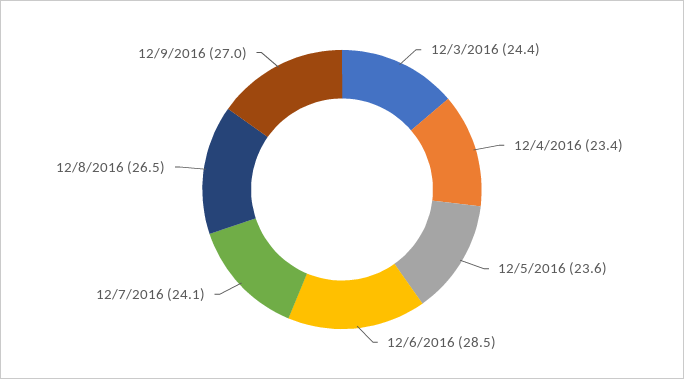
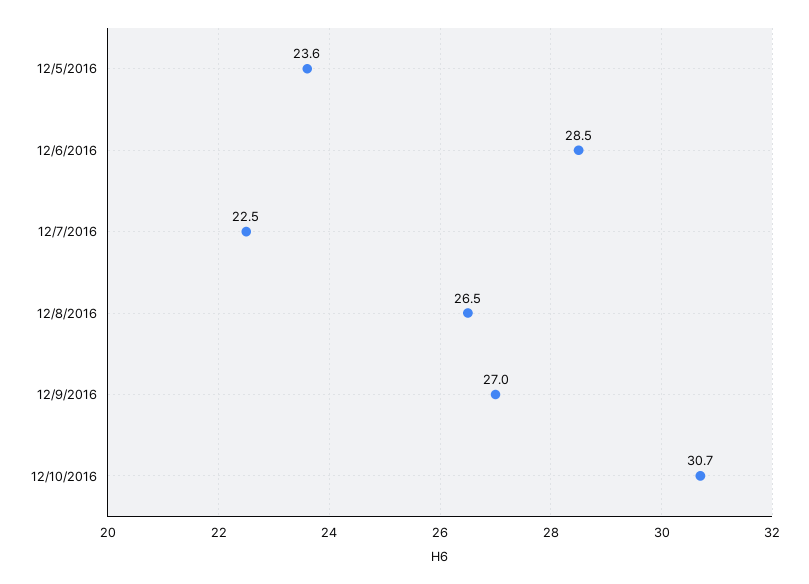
12/3/2016: 24.4 -> none
12/4/2016: 23.4 -> none
12/7/2016: 24.1 -> 22.5
12/10/2016: none -> 30.7

